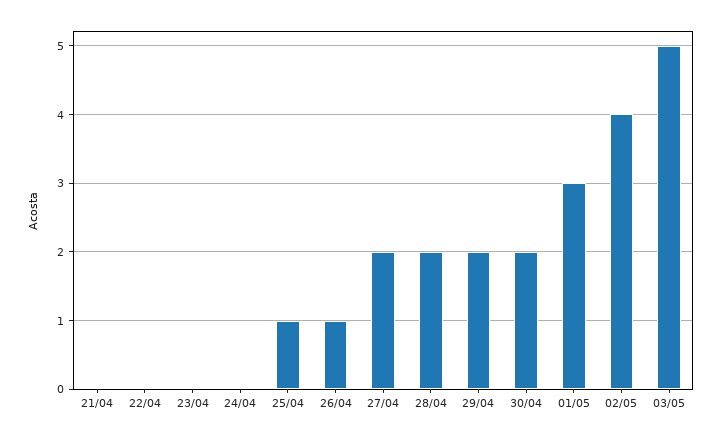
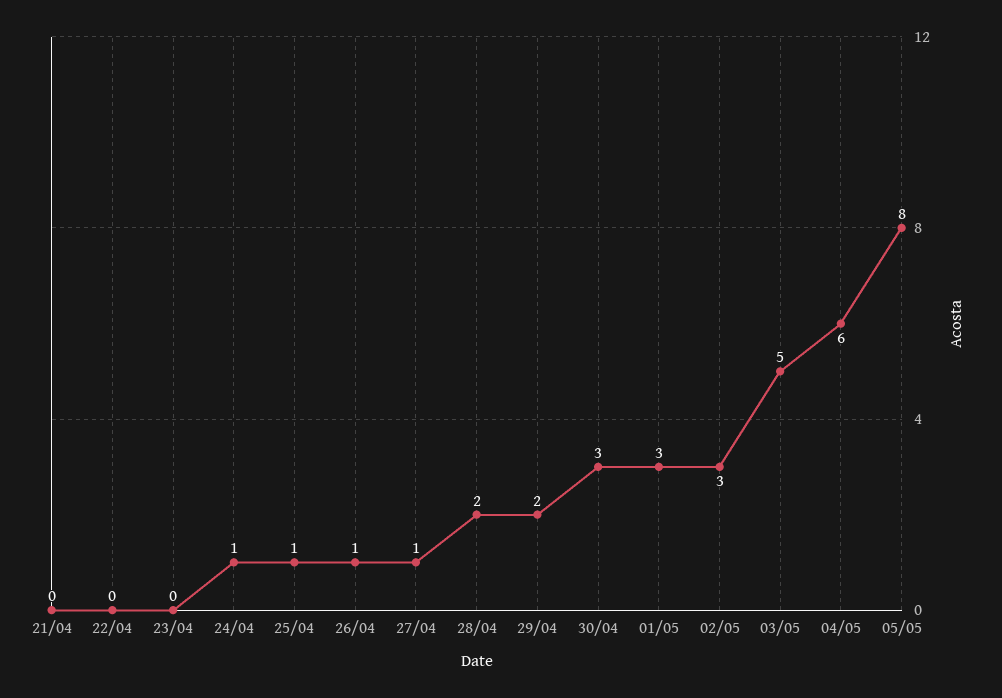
24/04: 0 -> 1
27/04: 2 -> 1
30/04: 2 -> 3
02/05: 4 -> 3
04/05: none -> 6
05/05: none -> 8

